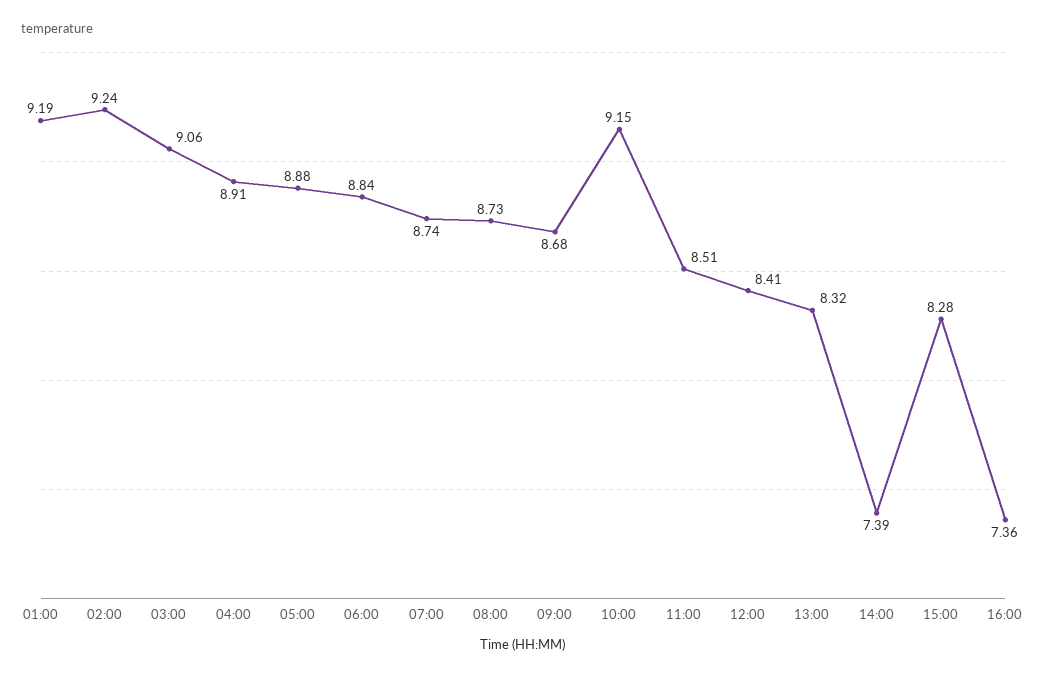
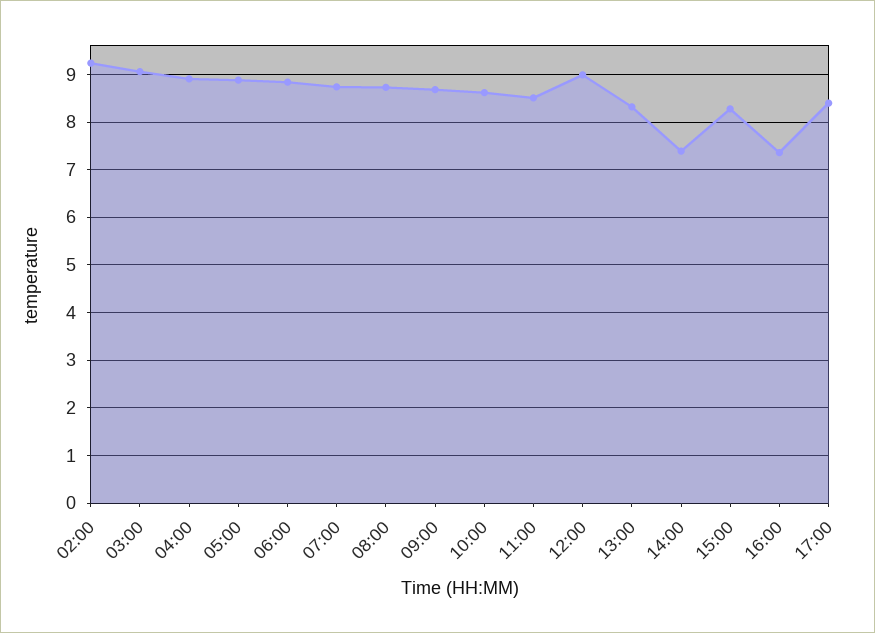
01:00: 9.19 -> none
10:00: 9.15 -> 8.6
12:00: 8.41 -> 9
17:00: none -> 8.4

